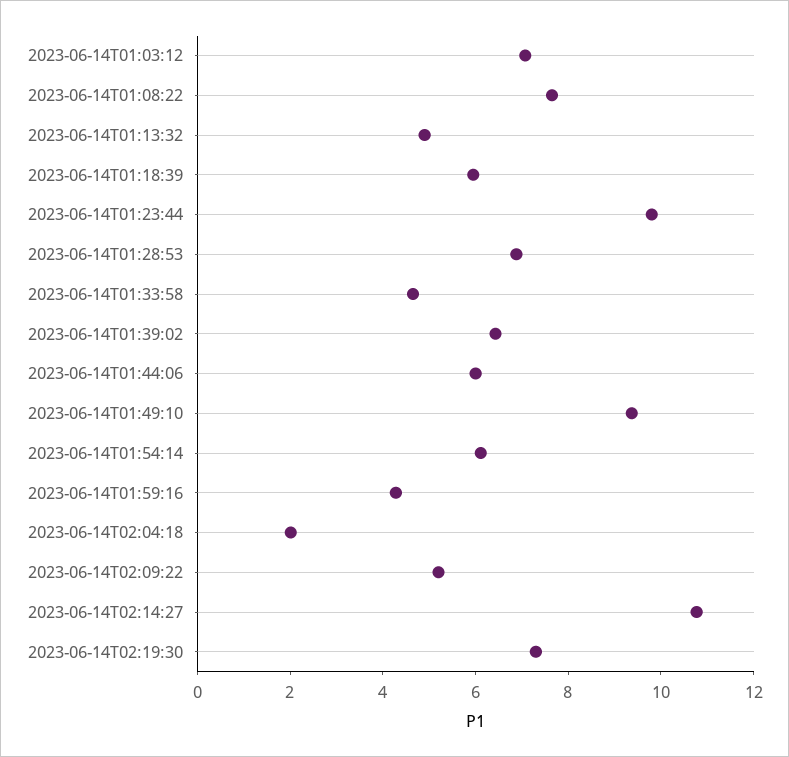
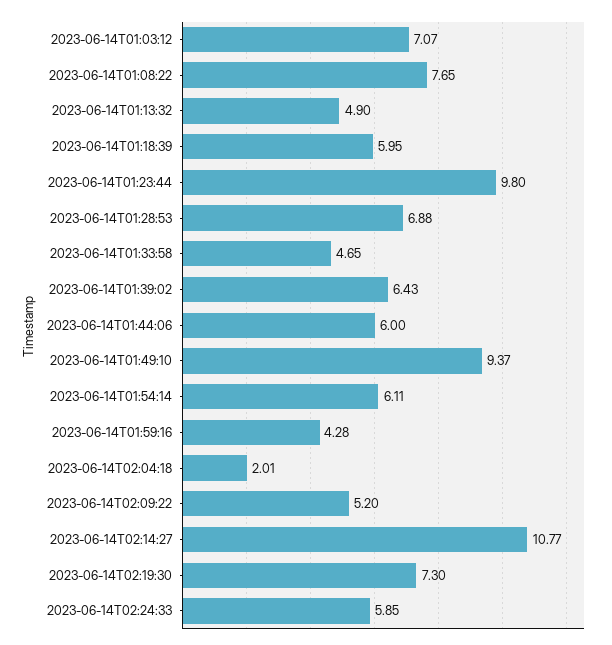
2023-06-14T02:24:33: none -> 5.85

